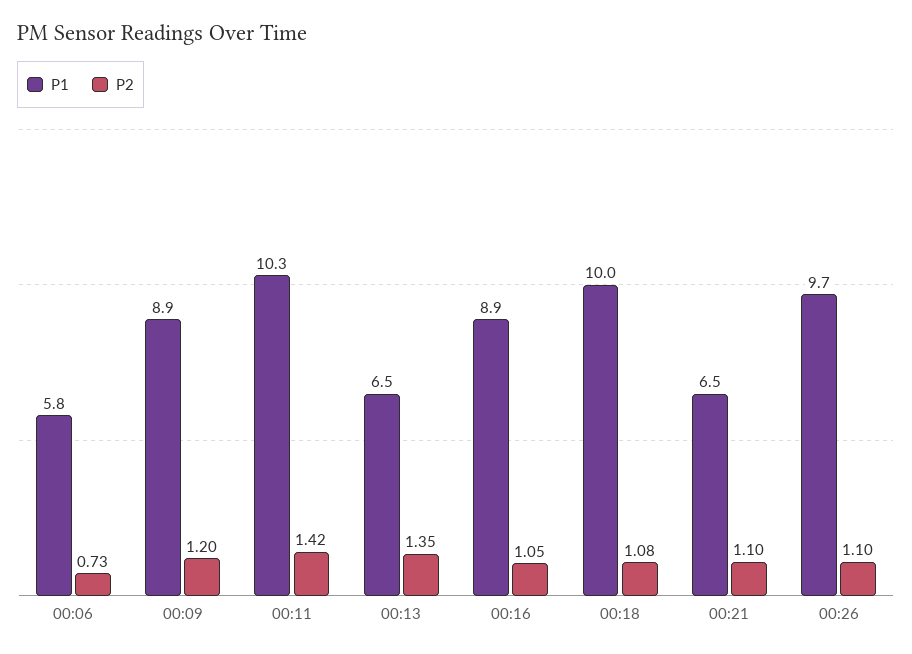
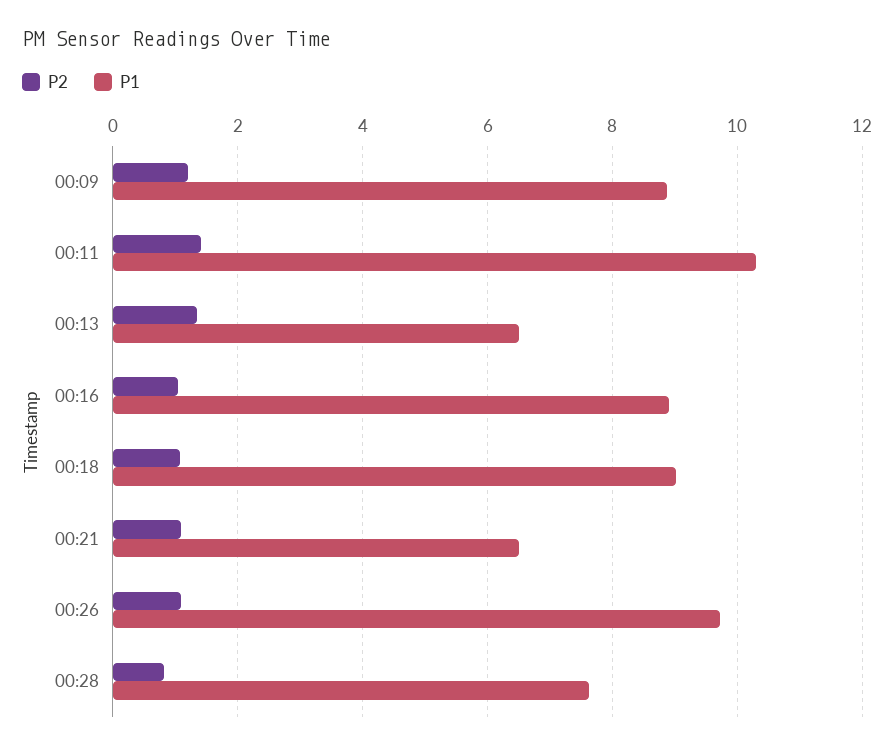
P1, 00:06: 5.8 -> none
P2, 00:06: 0.73 -> none
P1, 00:18: 10 -> 9
P2, 00:28: none -> 0.8
P1, 00:28: none -> 7.6

